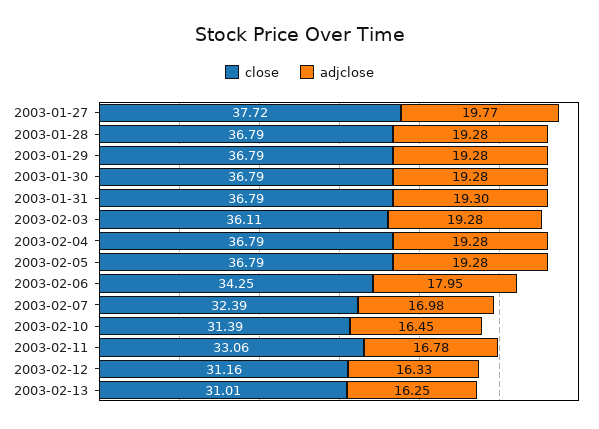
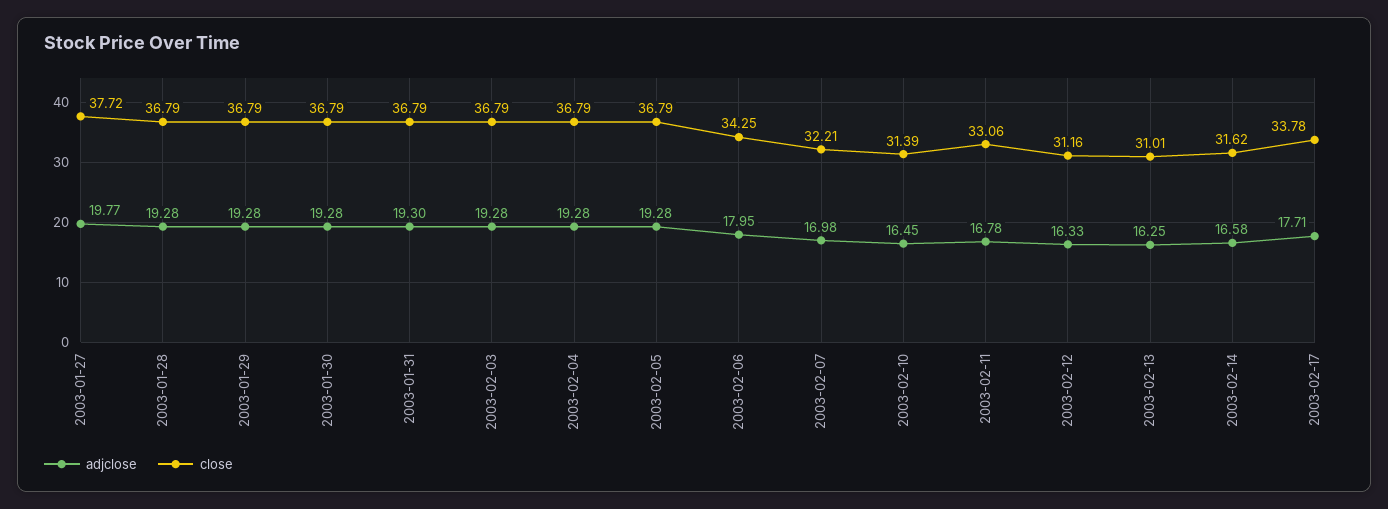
close, 2003-02-03: 36.11 -> 36.79
close, 2003-02-07: 32.39 -> 32.21
adjclose, 2003-02-14: none -> 16.58
close, 2003-02-14: none -> 31.62
adjclose, 2003-02-17: none -> 17.71
close, 2003-02-17: none -> 33.78

